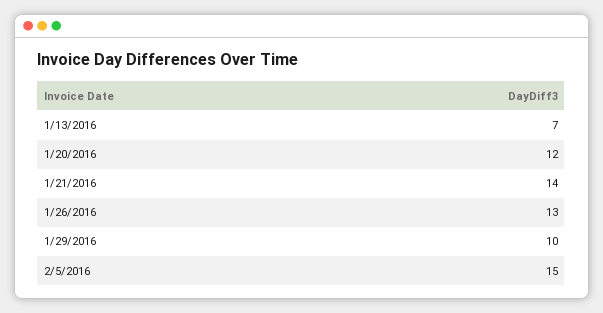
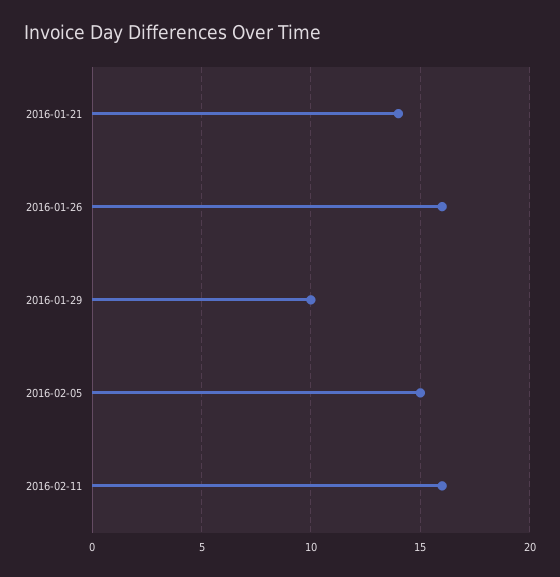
1/13/2016: 7 -> none
1/20/2016: 12 -> none
1/26/2016: 13 -> 16
2016-02-11: none -> 16

